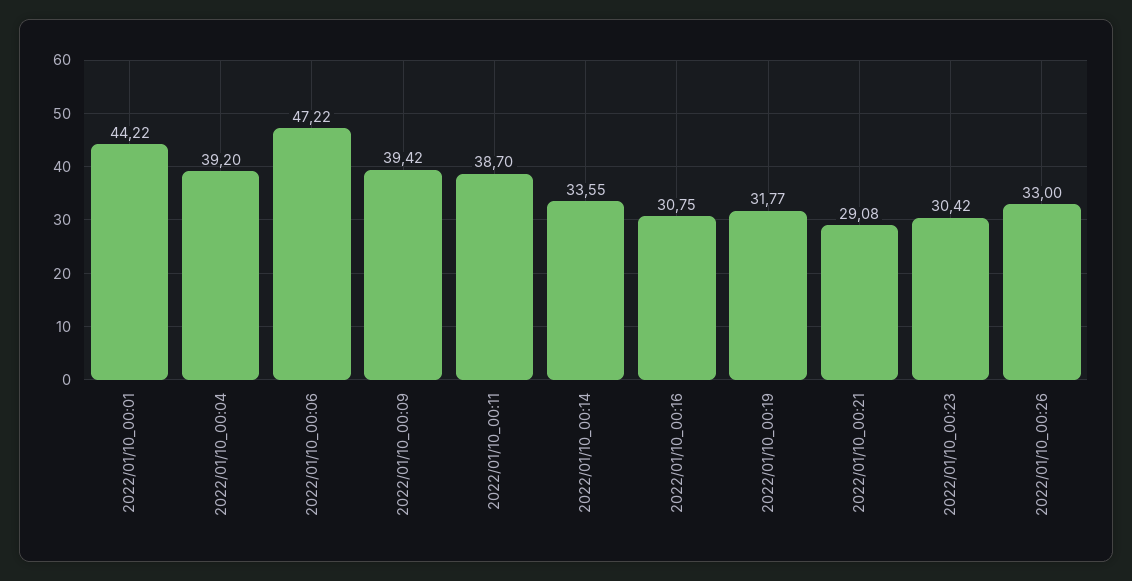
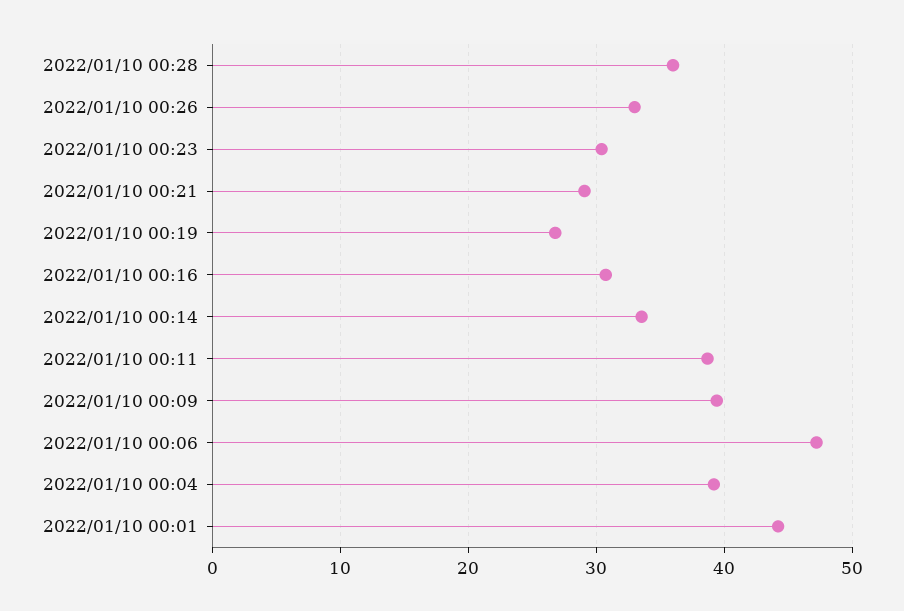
2022/01/10_00:19: 31.77 -> 27
2022/01/10 00:28: none -> 36

